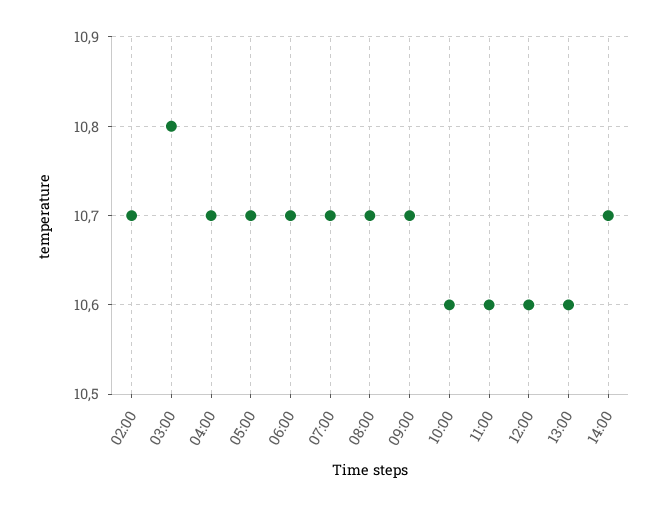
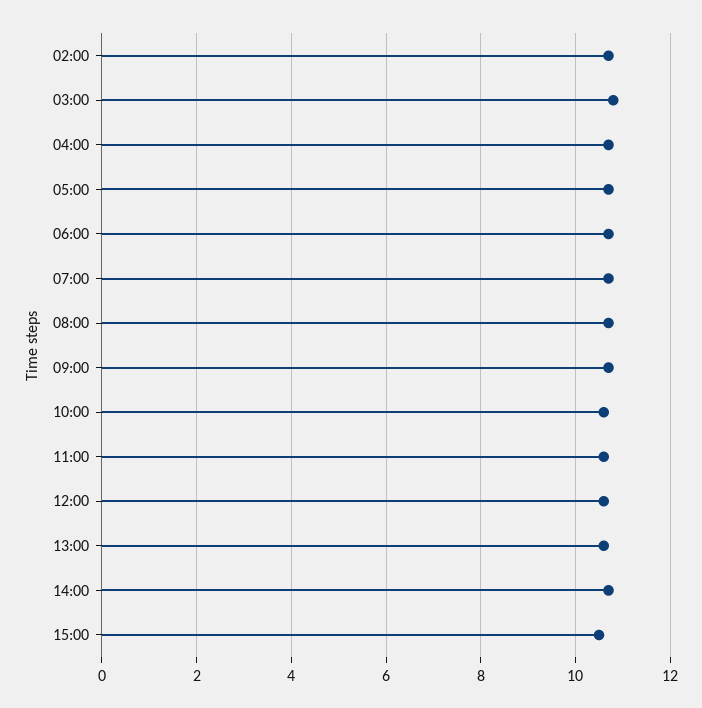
15:00: none -> 10.5

